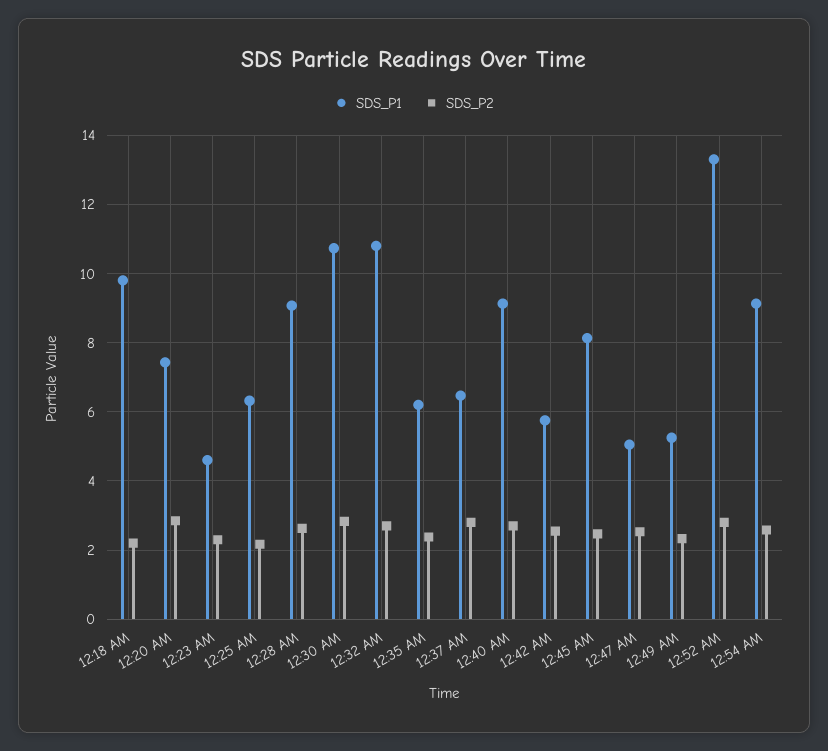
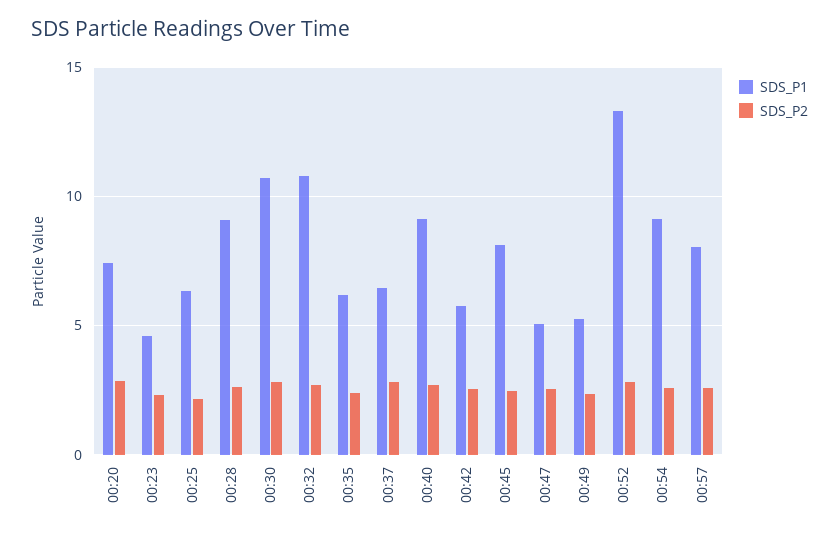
SDS_P1, 12:18 AM: 9.8 -> none
SDS_P2, 12:18 AM: 2.2 -> none
SDS_P1, 00:57: none -> 8
SDS_P2, 00:57: none -> 2.5

